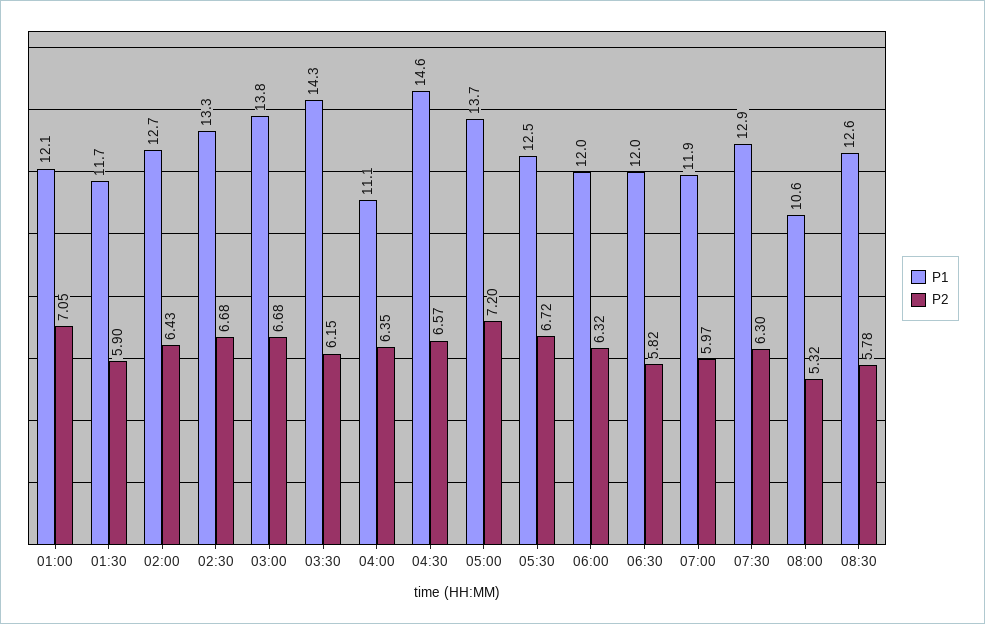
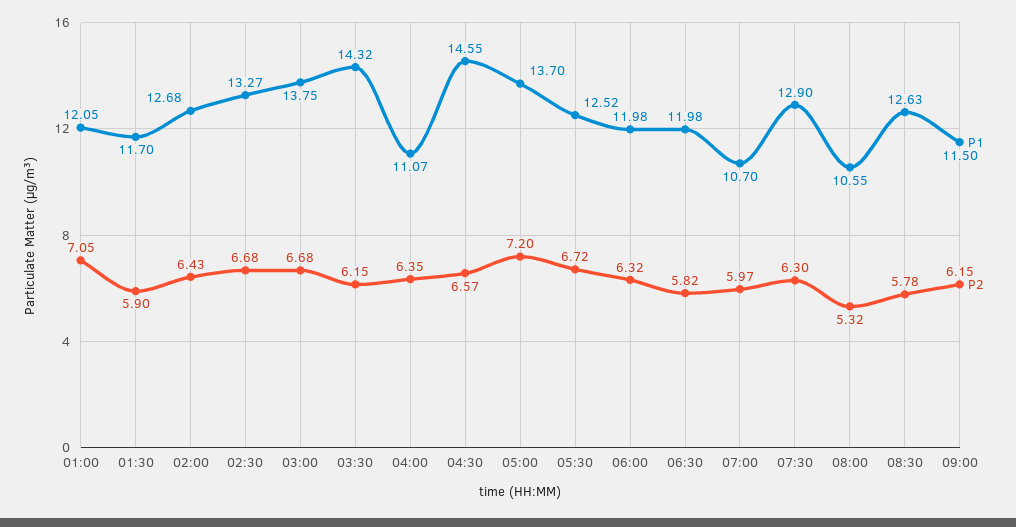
P1, 07:00: 11.9 -> 10.7
P1, 09:00: none -> 11.5
P2, 09:00: none -> 6.15

